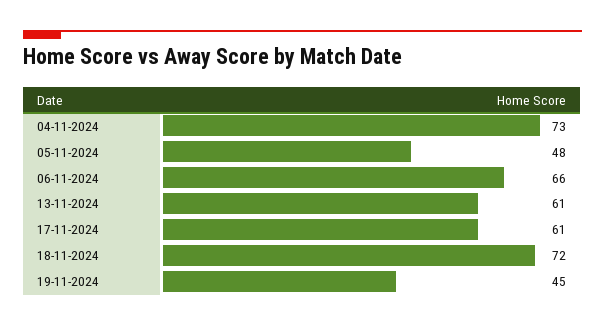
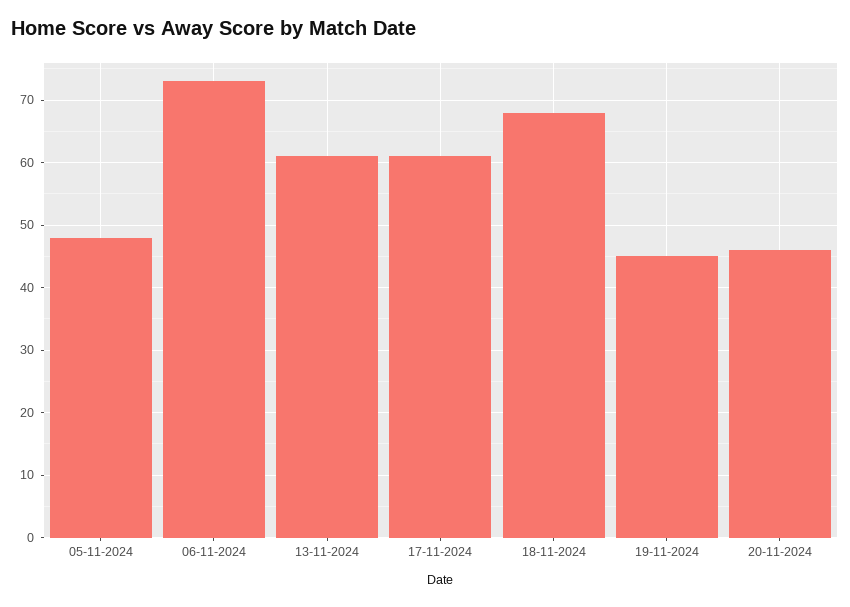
04-11-2024: 73 -> none
06-11-2024: 66 -> 73
18-11-2024: 72 -> 68
20-11-2024: none -> 46

